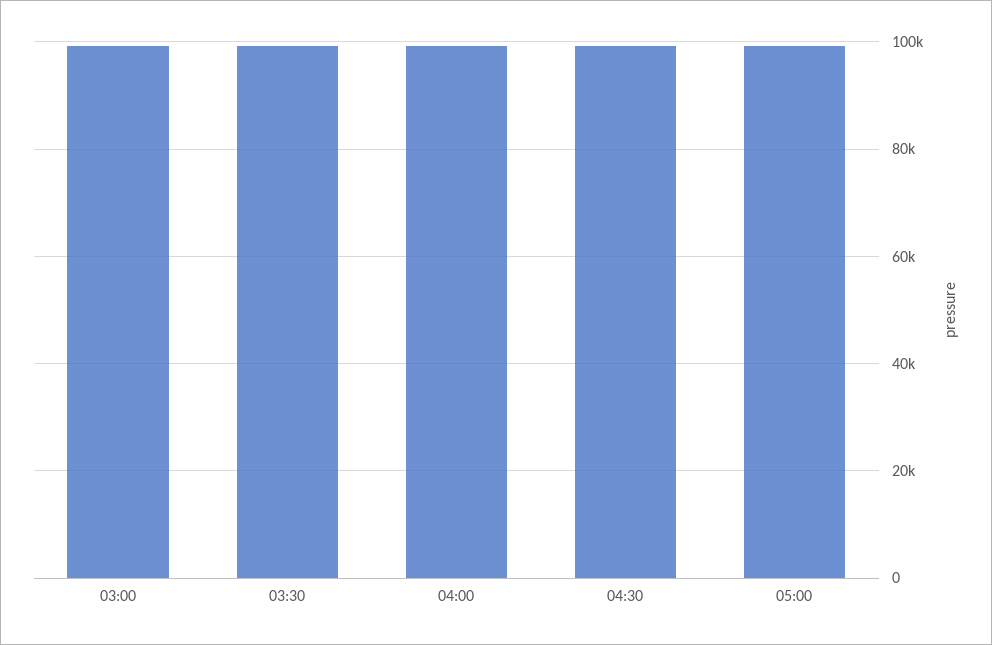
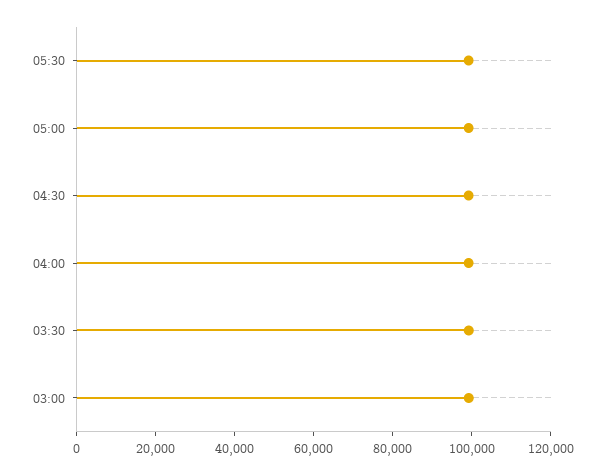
05:30: none -> 100000

